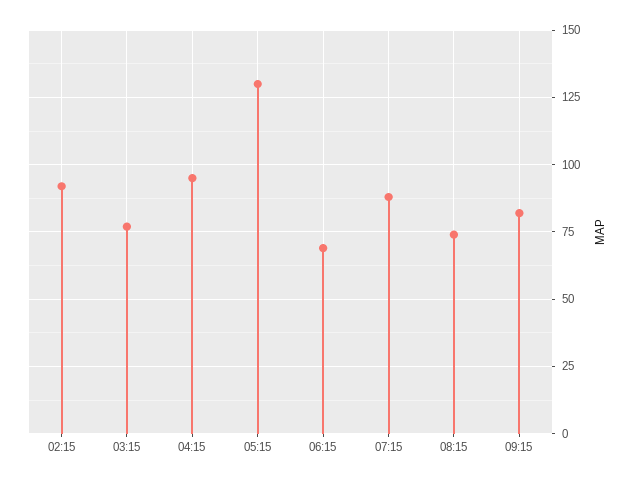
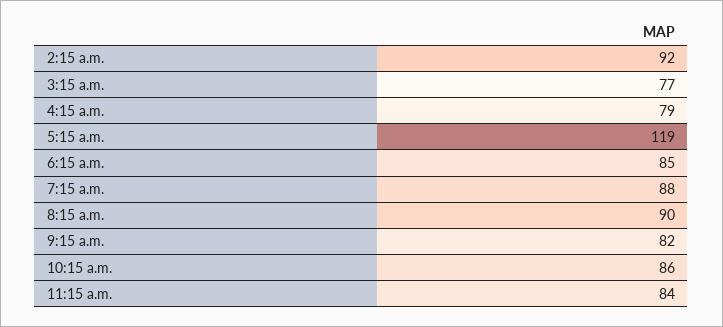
04:15: 95 -> 79
05:15: 130 -> 119
06:15: 70 -> 85
08:15: 75 -> 90
10:15 a.m.: none -> 86
11:15 a.m.: none -> 84

